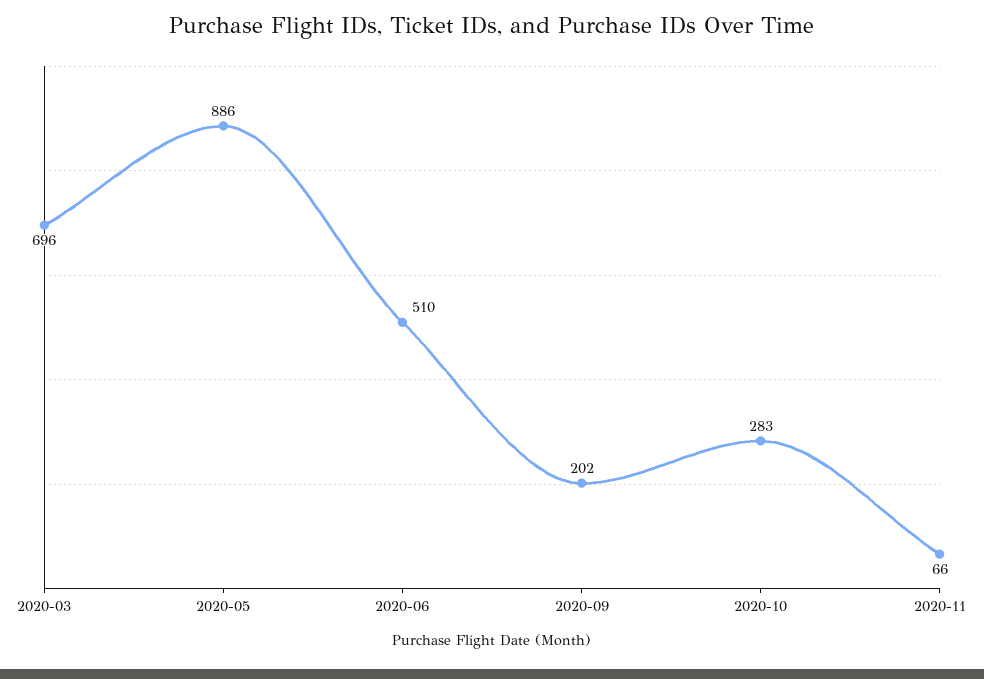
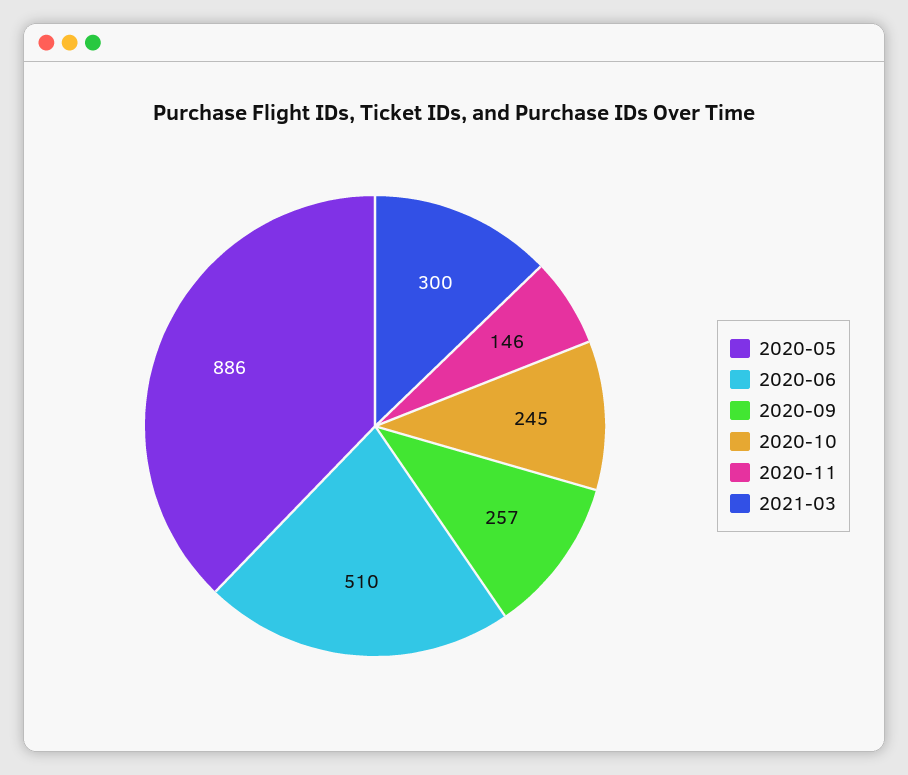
2020-03: 696 -> none
2020-09: 202 -> 257
2020-10: 283 -> 245
2020-11: 66 -> 146
2021-03: none -> 300

